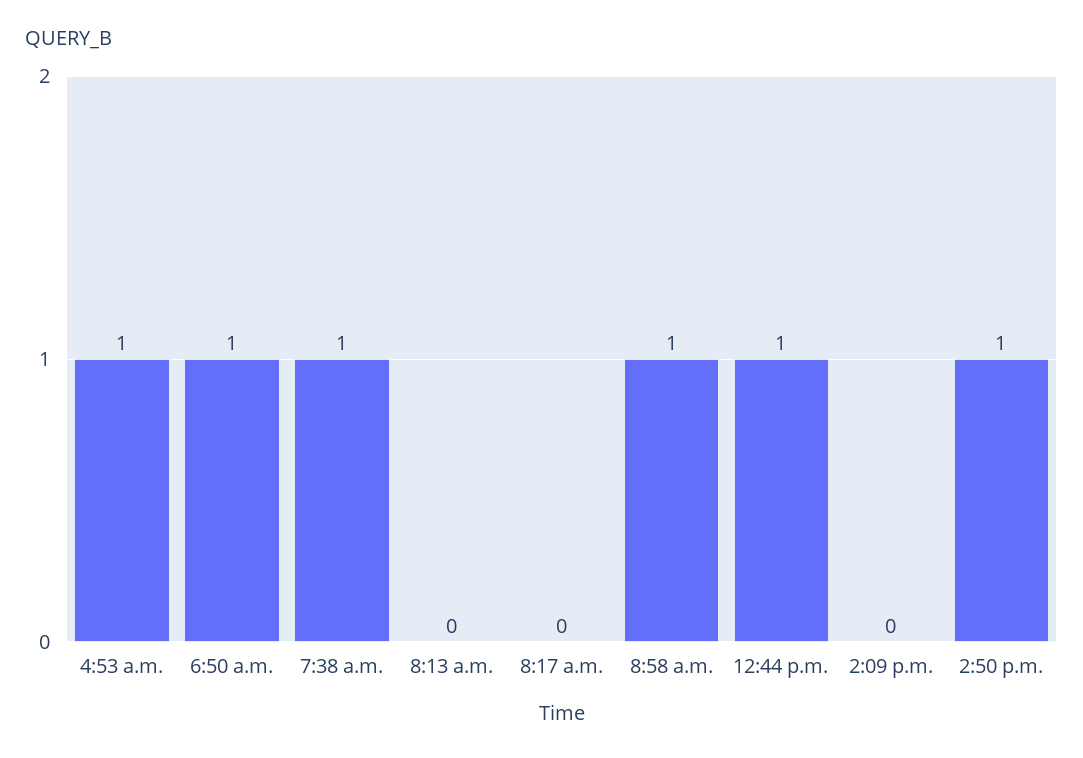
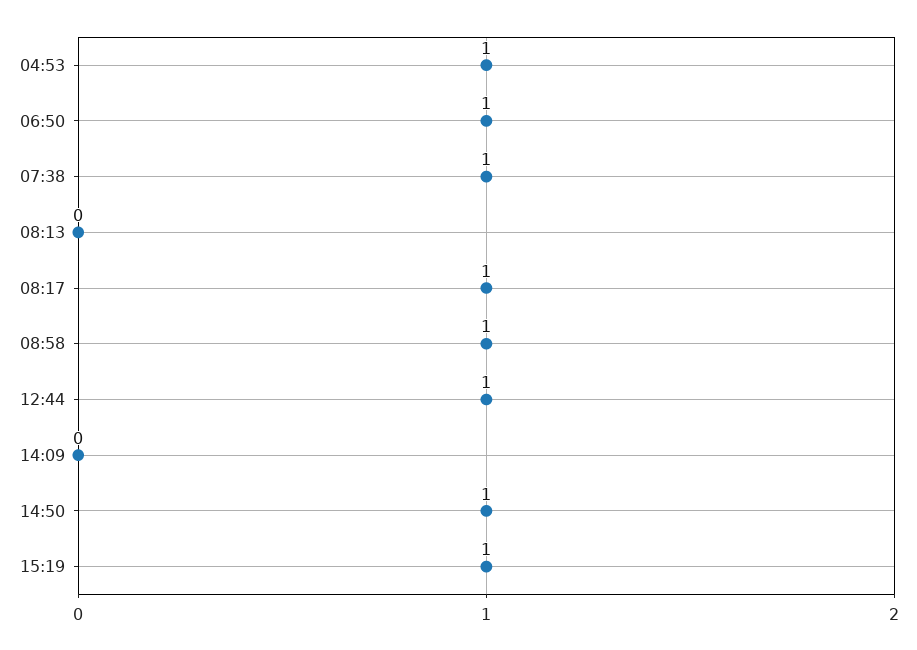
8:17 a.m.: 0 -> 1
15:19: none -> 1

